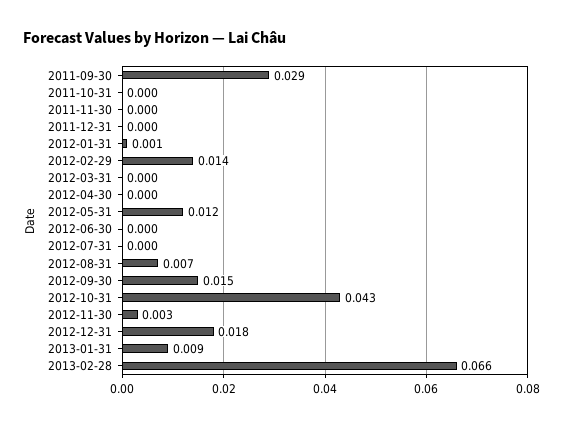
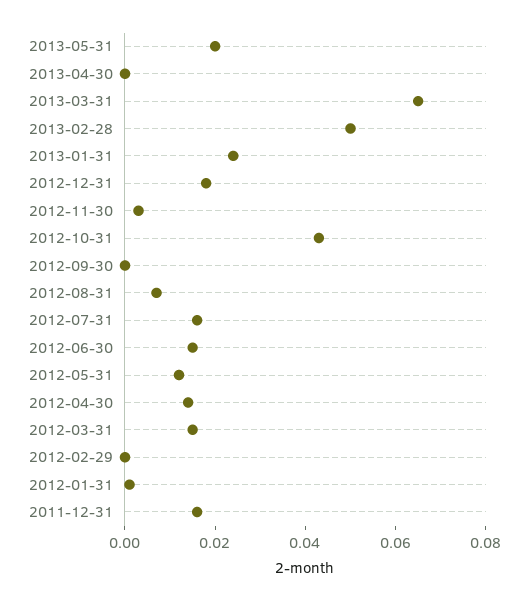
2011-09-30: 0.029 -> none
2011-10-31: 0 -> none
2011-11-30: 0 -> none
2011-12-31: 0 -> 0.015
2012-02-29: 0.014 -> 0
2012-03-31: 0 -> 0.015
2012-04-30: 0 -> 0.015
2012-06-30: 0 -> 0.015
2012-07-31: 0 -> 0.015
2012-09-30: 0.015 -> 0
2013-01-31: 0.009 -> 0.025
2013-02-28: 0.066 -> 0.05
2013-05-31: none -> 0.02
2013-04-30: none -> 0
2013-03-31: none -> 0.065

